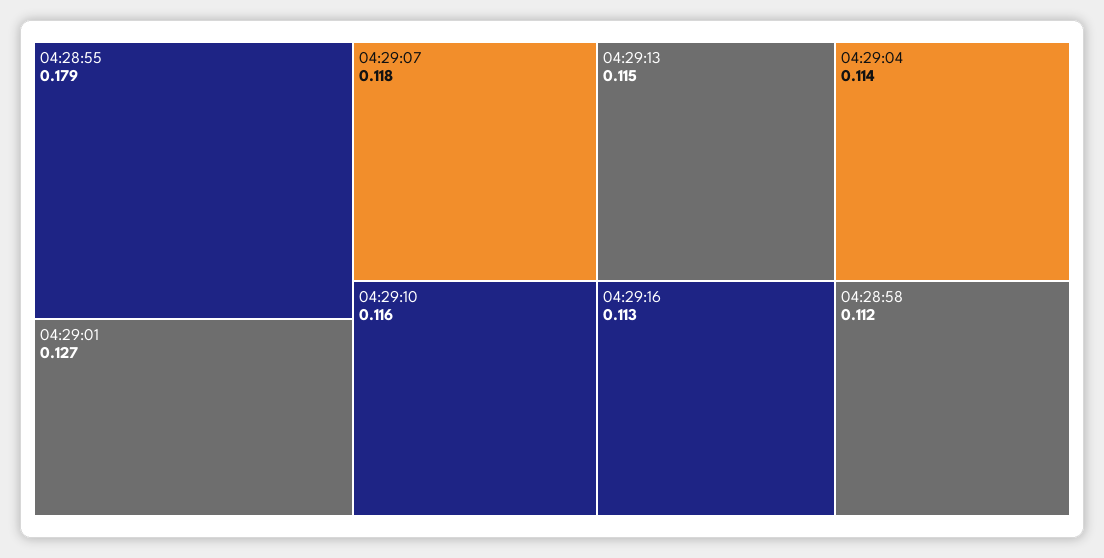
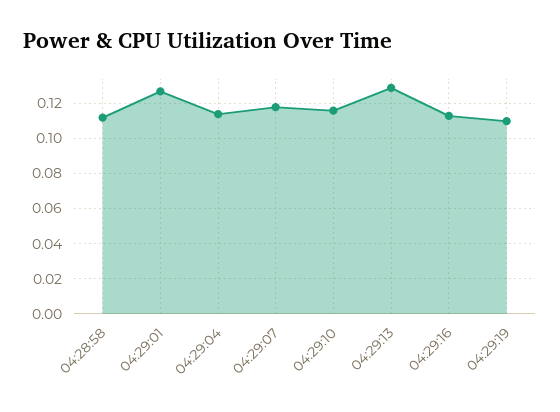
04:28:55: 0.179 -> none
04:29:13: 0.115 -> 0.13
04:29:19: none -> 0.11

